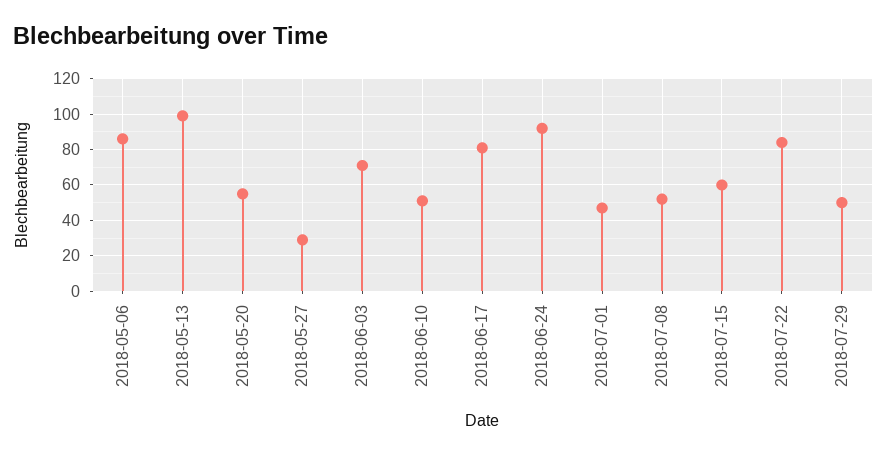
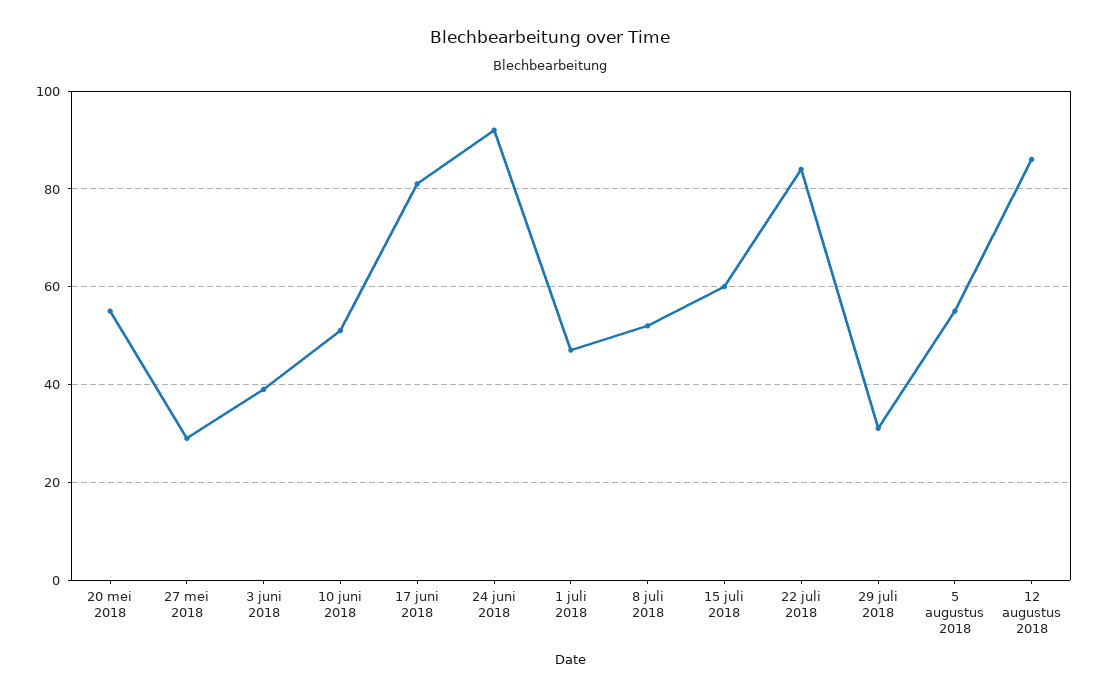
2018-05-06: 85 -> none
2018-05-13: 100 -> none
2018-06-03: 70 -> 40
2018-07-29: 50 -> 30
5 augustus 2018: none -> 55
12 augustus 2018: none -> 85

